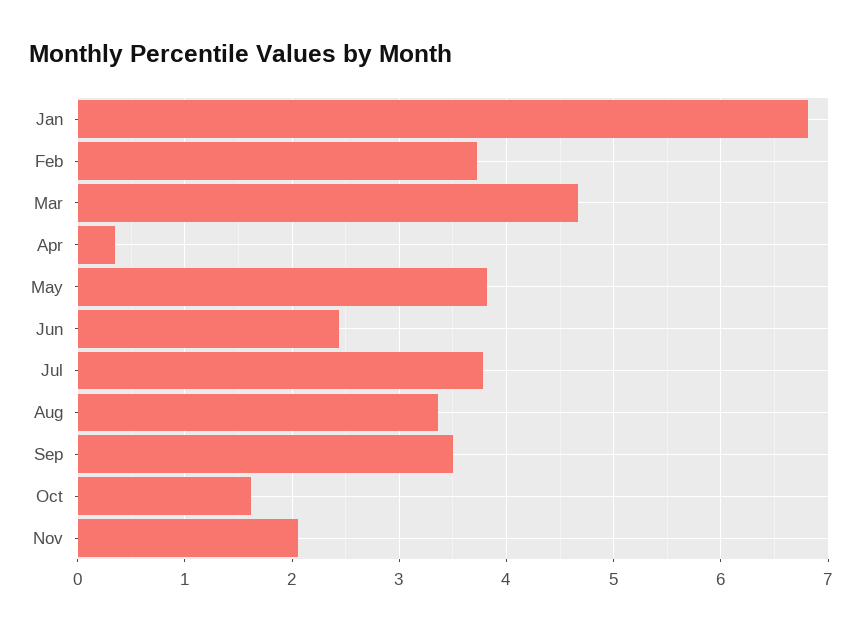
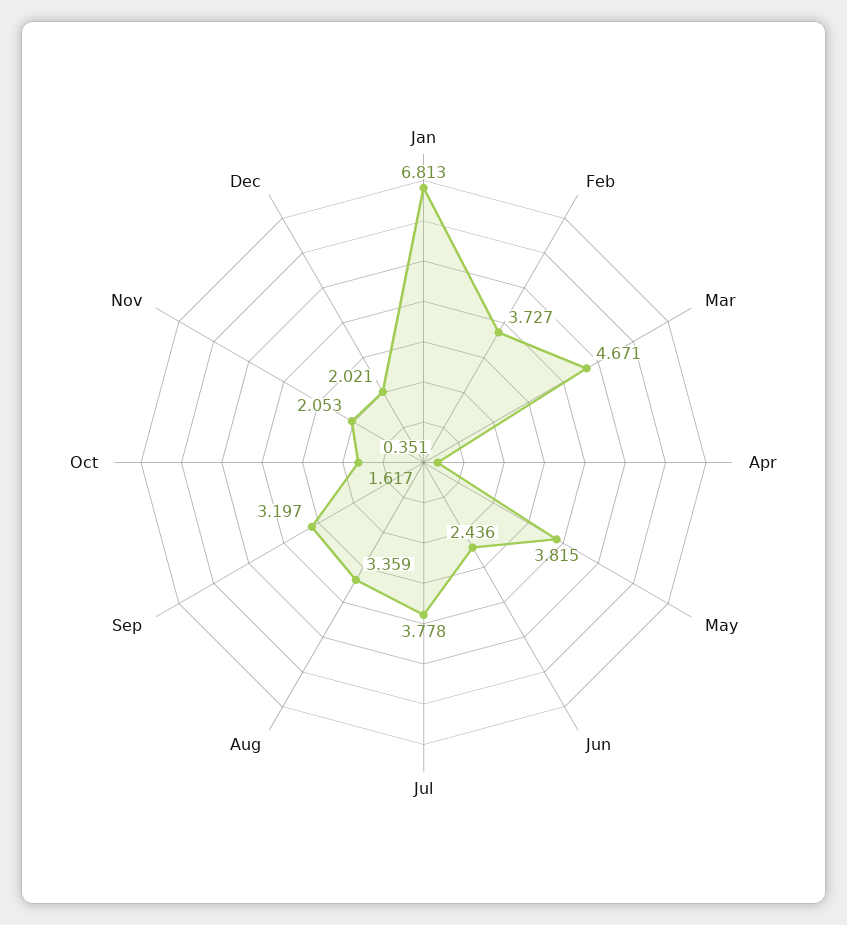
Sep: 3.5 -> 3.197
Dec: none -> 2.021

